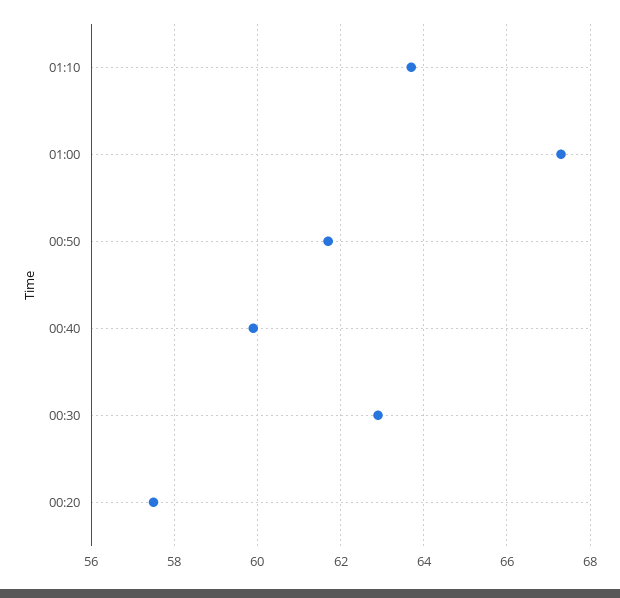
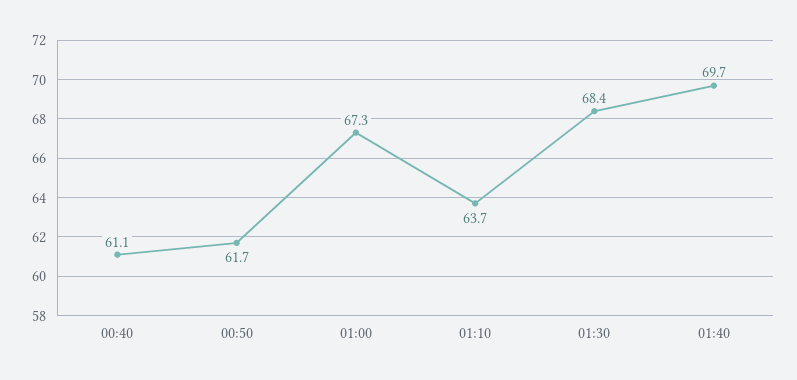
00:40: 60 -> 61.1
00:30: 63 -> none
00:20: 57.5 -> none
01:30: none -> 68.4
01:40: none -> 69.7

